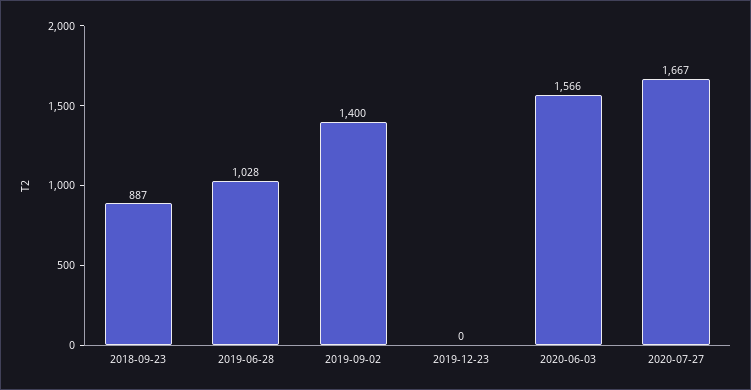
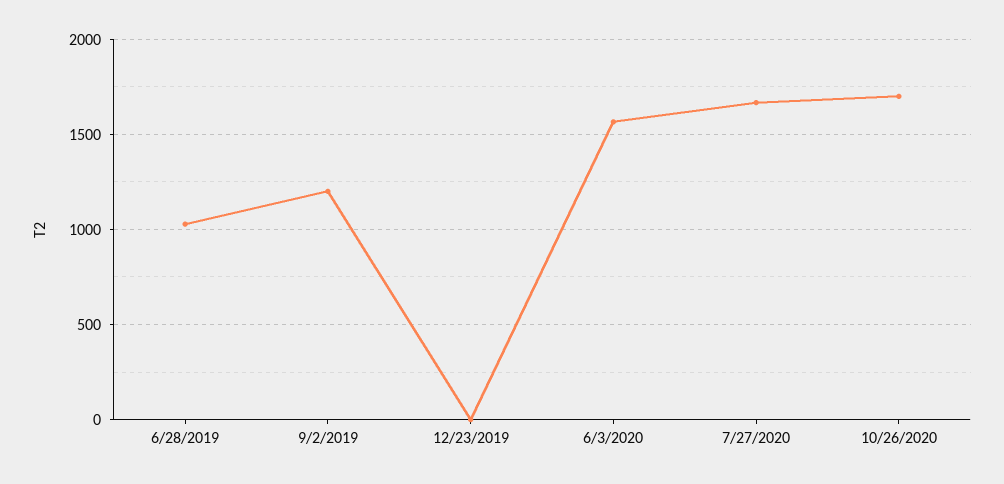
2018-09-23: 887 -> none
2019-09-02: 1400 -> 1200
10/26/2020: none -> 1700

